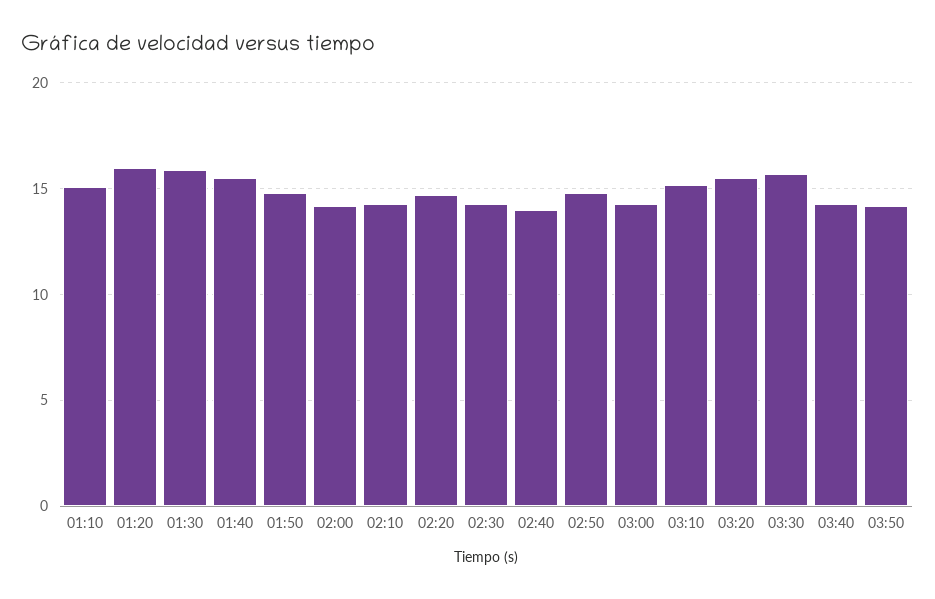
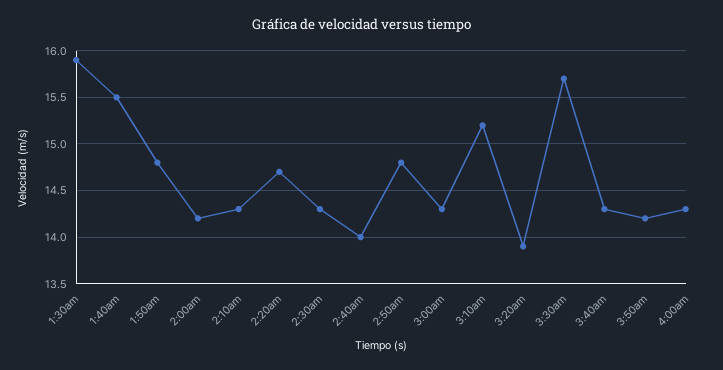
01:10: 15 -> none
01:20: 16 -> none
03:20: 15.5 -> 13.9
4:00am: none -> 14.3

